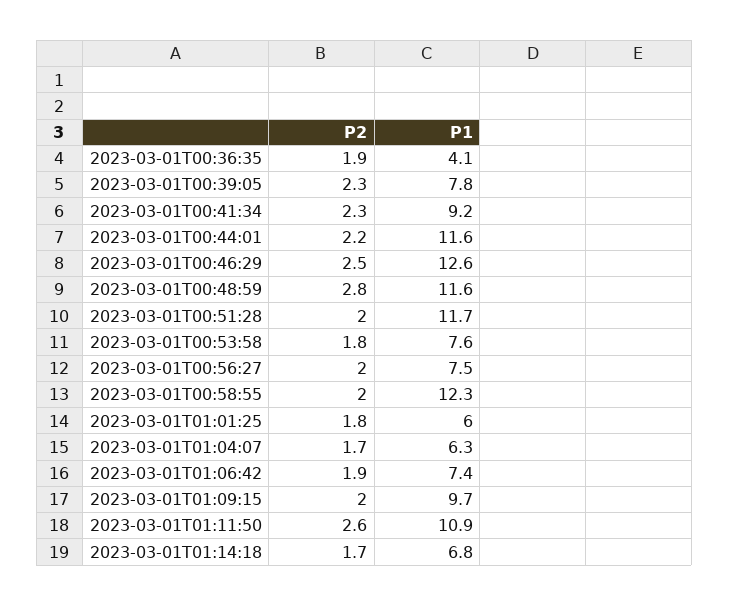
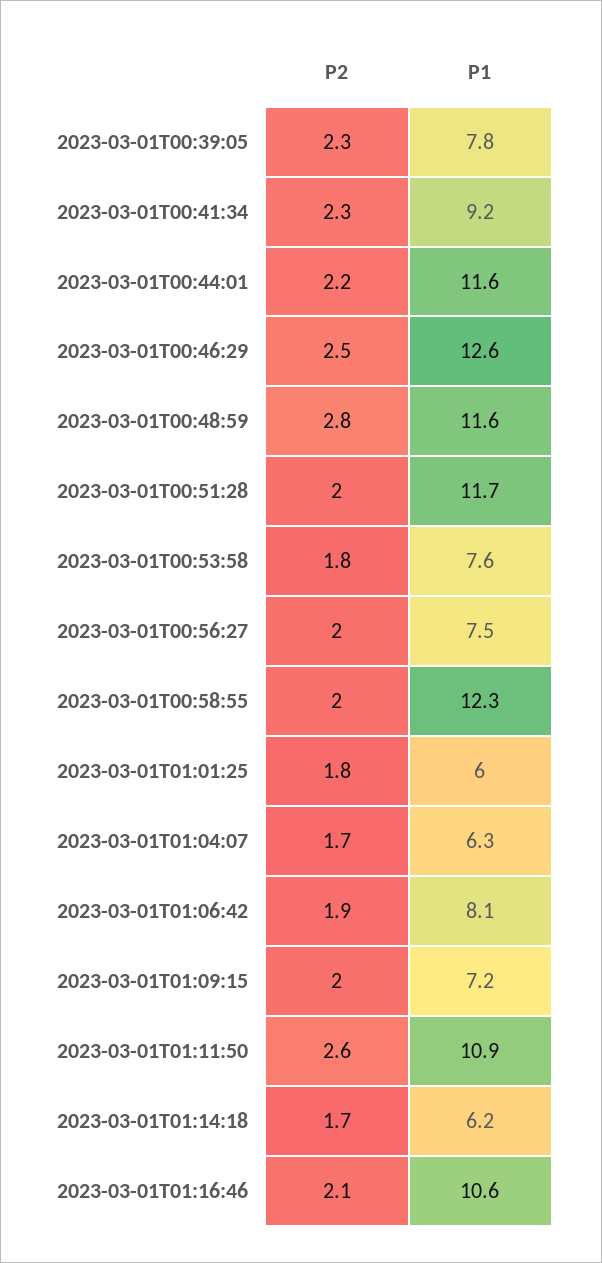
P2, 2023-03-01T00:36:35: 1.9 -> none
P1, 2023-03-01T00:36:35: 4.1 -> none
P1, 2023-03-01T01:06:42: 7.4 -> 8.1
P1, 2023-03-01T01:09:15: 9.7 -> 7.2
P1, 2023-03-01T01:14:18: 6.8 -> 6.2
P2, 2023-03-01T01:16:46: none -> 2.1
P1, 2023-03-01T01:16:46: none -> 10.6

